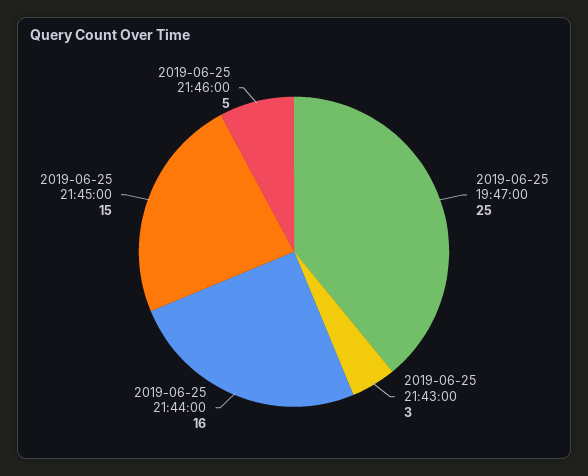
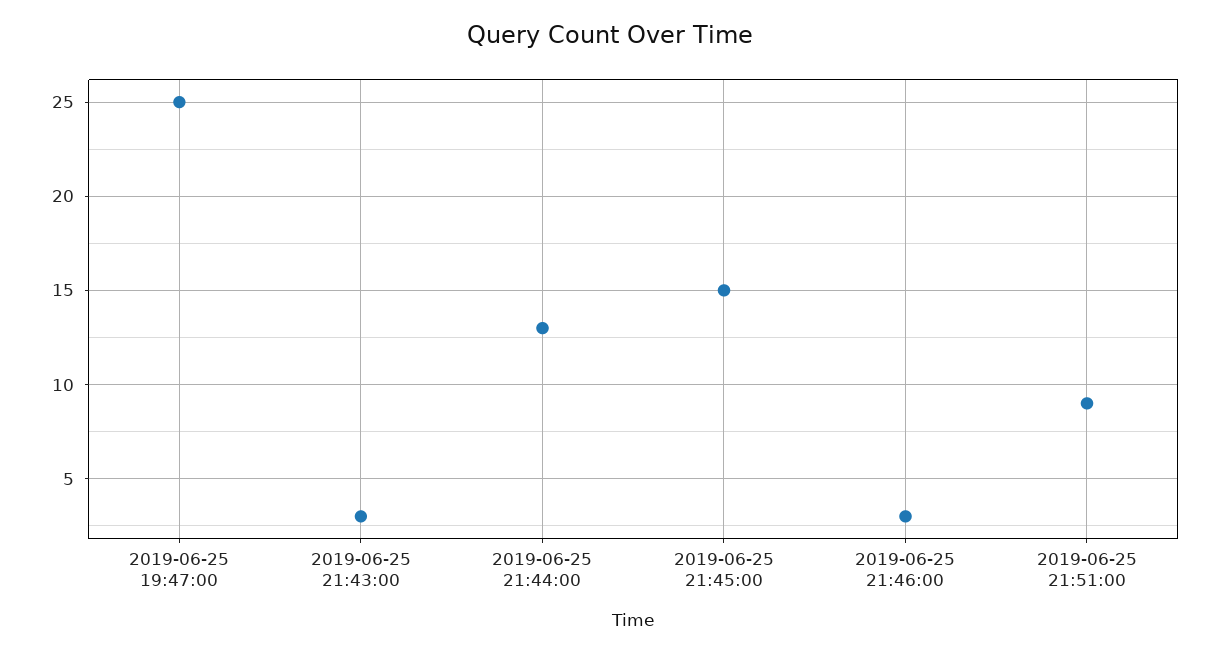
2019-06-25 21:44:00: 16 -> 13
2019-06-25 21:46:00: 5 -> 3
2019-06-25 21:51:00: none -> 9

